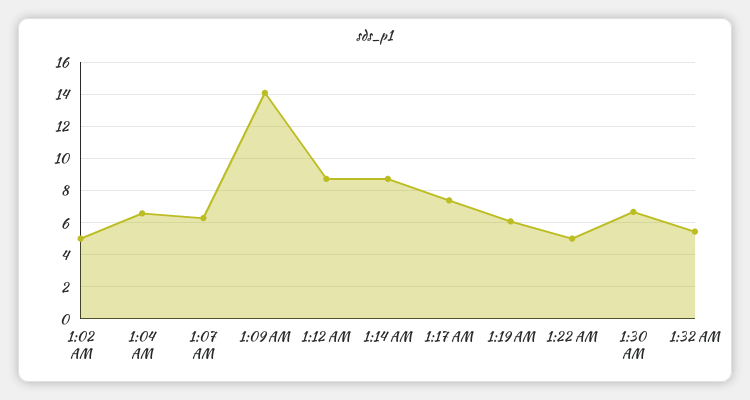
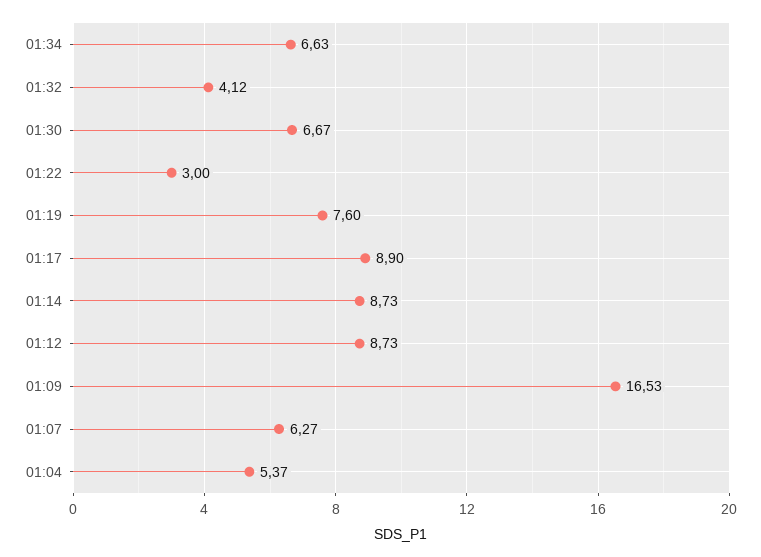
1:02 AM: 5 -> none
1:04 AM: 6.5 -> 5.37
1:09 AM: 14 -> 16.53
1:17 AM: 7.5 -> 8.9
1:19 AM: 6 -> 7.6
1:22 AM: 5 -> 3
1:32 AM: 5.5 -> 4.12
01:34: none -> 6.63

